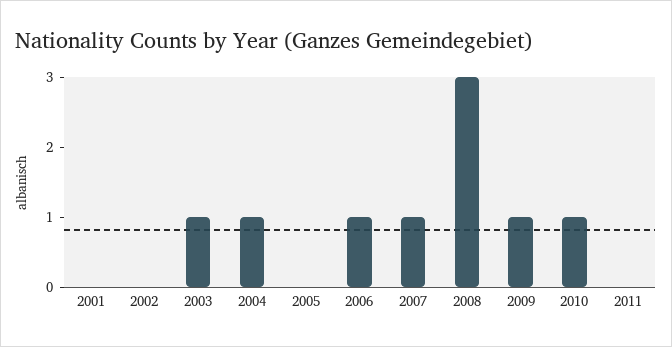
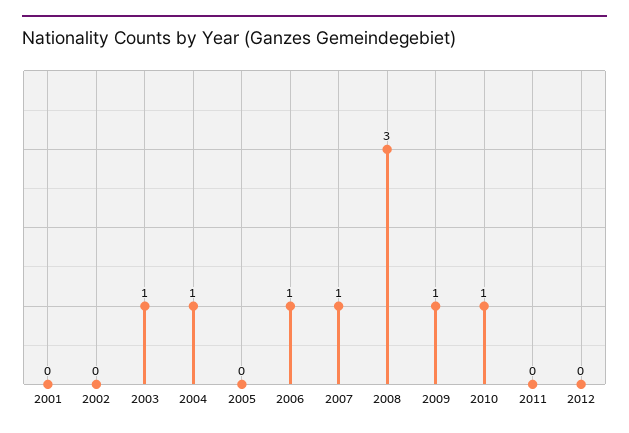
2012: none -> 0

